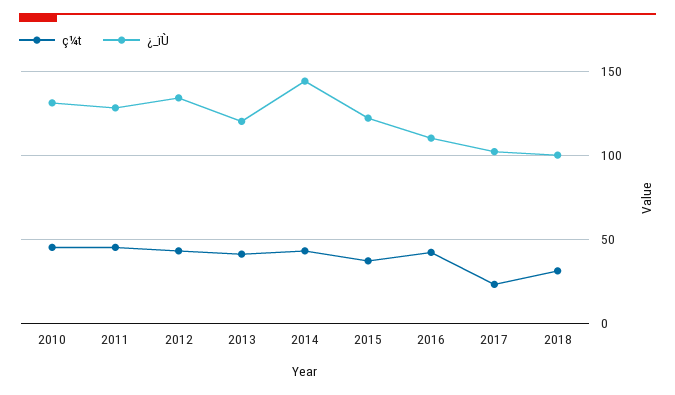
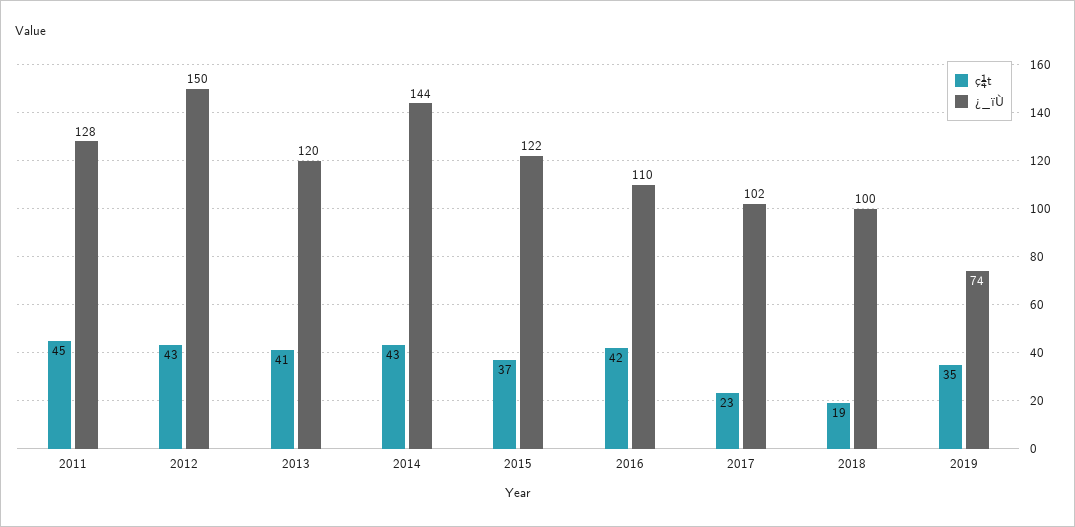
ç¼t, 2010: 45 -> none
¿_ïÙ, 2010: 130 -> none
¿_ïÙ, 2012: 135 -> 150
ç¼t, 2018: 30 -> 19
ç¼t, 2019: none -> 35
¿_ïÙ, 2019: none -> 74

